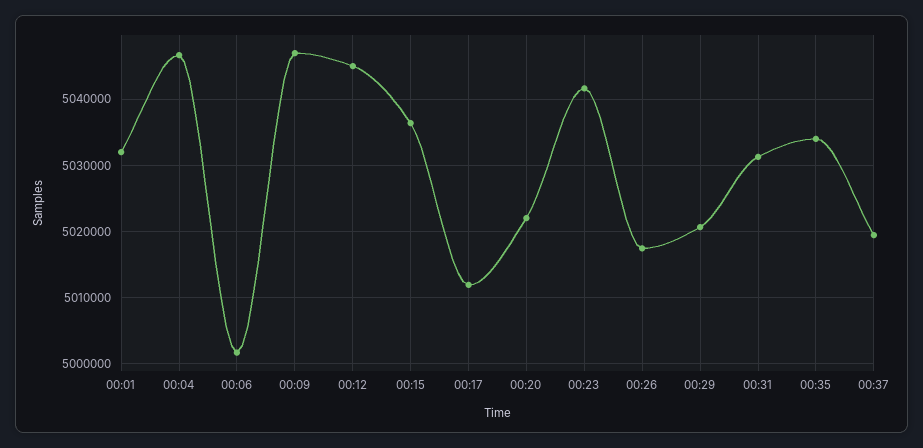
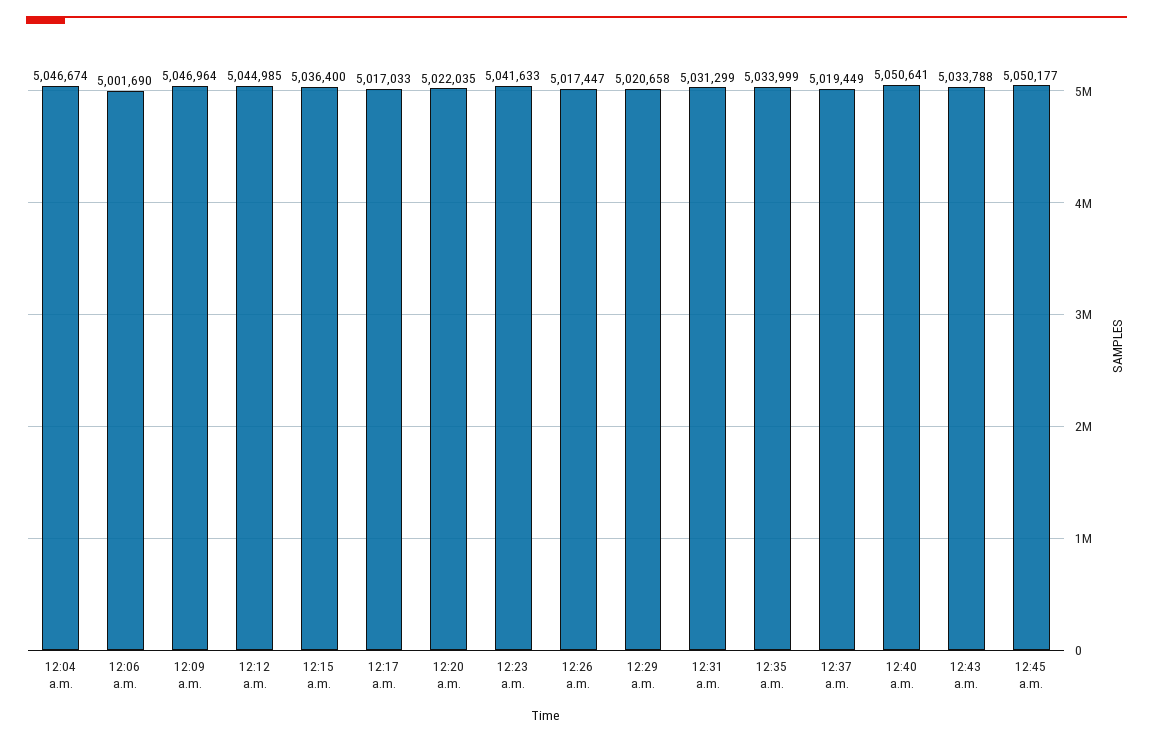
00:01: 5032000 -> none
00:17: 5012000 -> 5017033
12:40 a.m.: none -> 5050641
12:43 a.m.: none -> 5033788
12:45 a.m.: none -> 5050177

